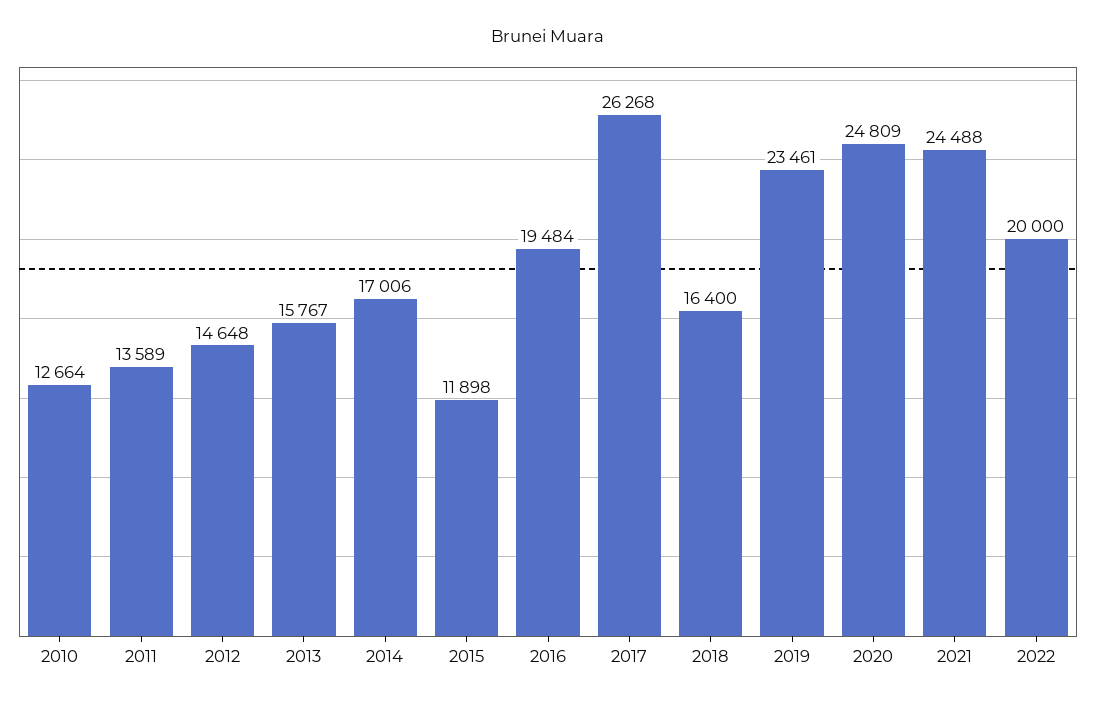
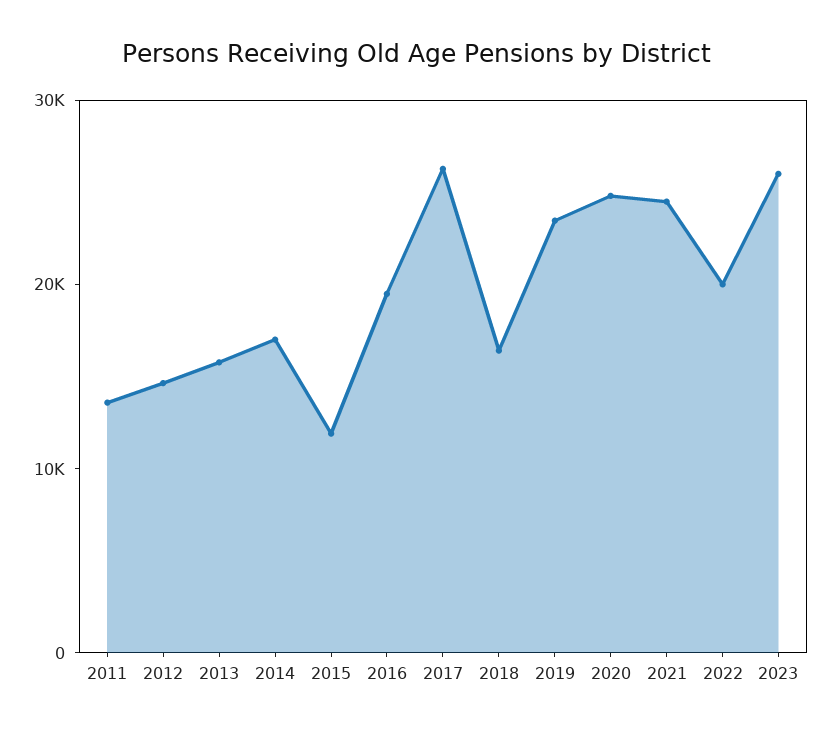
2010: 12664 -> none
2023: none -> 26000

